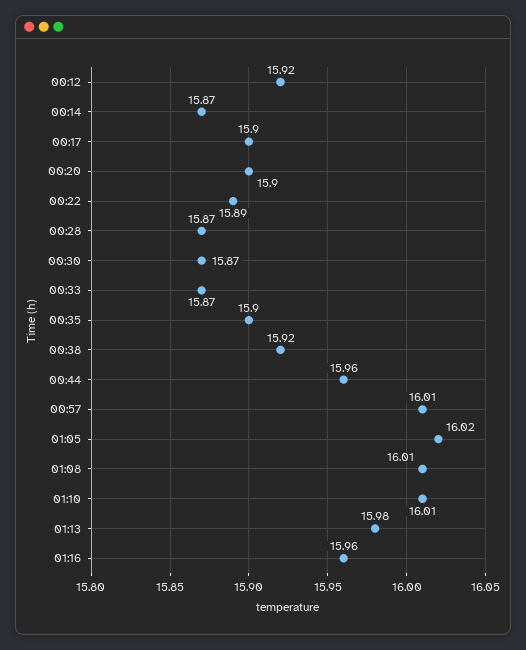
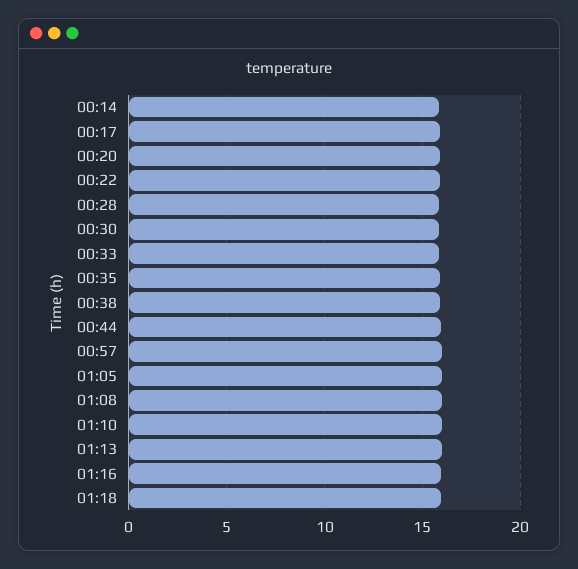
00:12: 15.92 -> none
01:18: none -> 16

